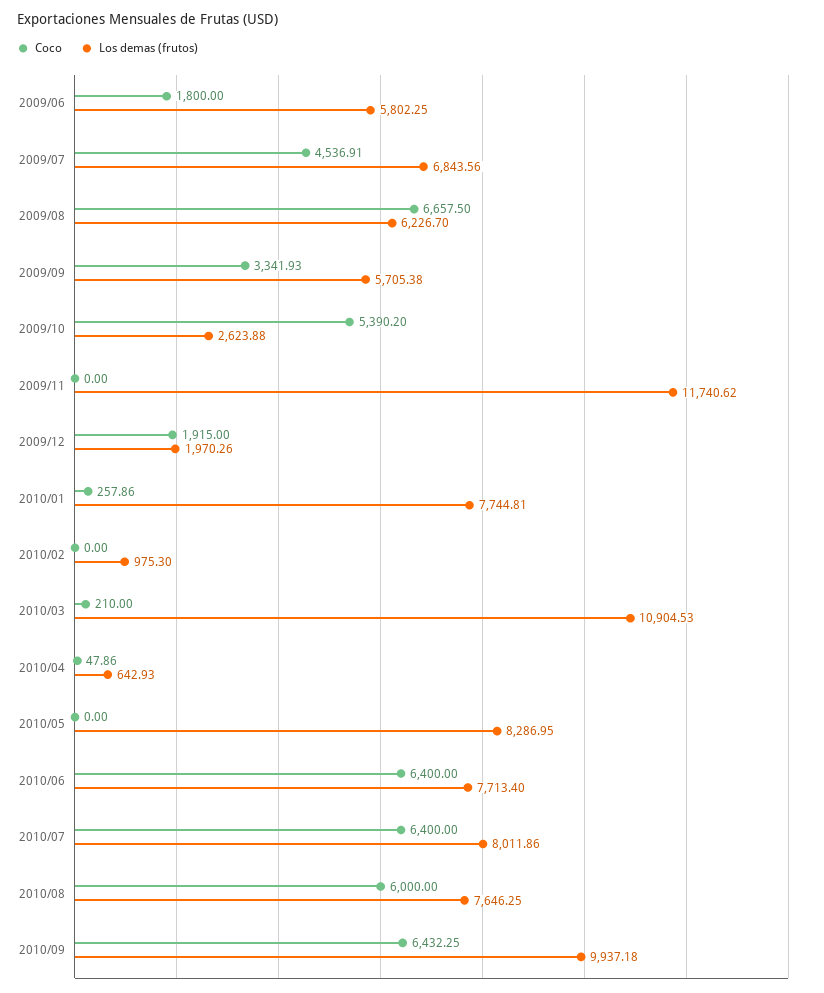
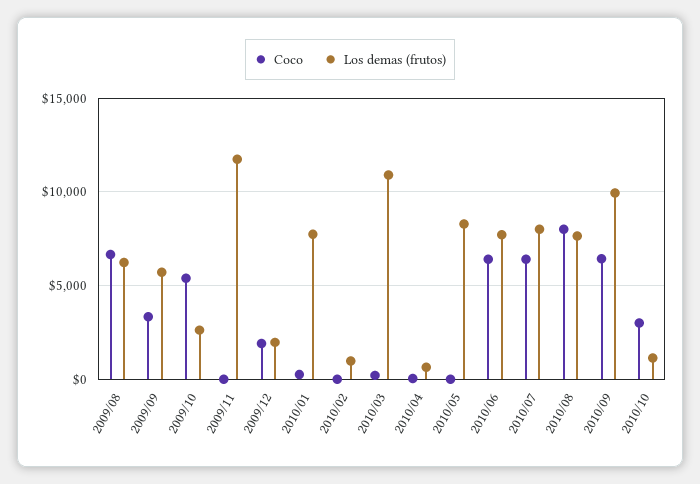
Coco, 2009/06: 1800 -> none
Los demas (frutos), 2009/06: 5802.25 -> none
Coco, 2009/07: 4536.91 -> none
Los demas (frutos), 2009/07: 6843.56 -> none
Coco, 2010/08: 6000 -> 8000
Coco, 2010/10: none -> 3000
Los demas (frutos), 2010/10: none -> 1000

